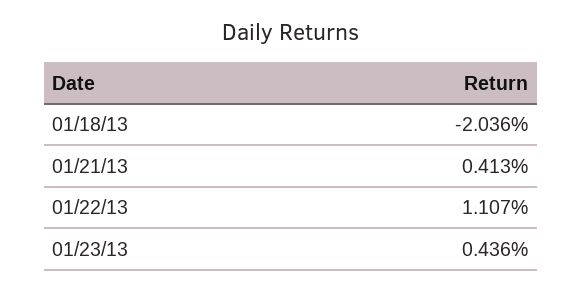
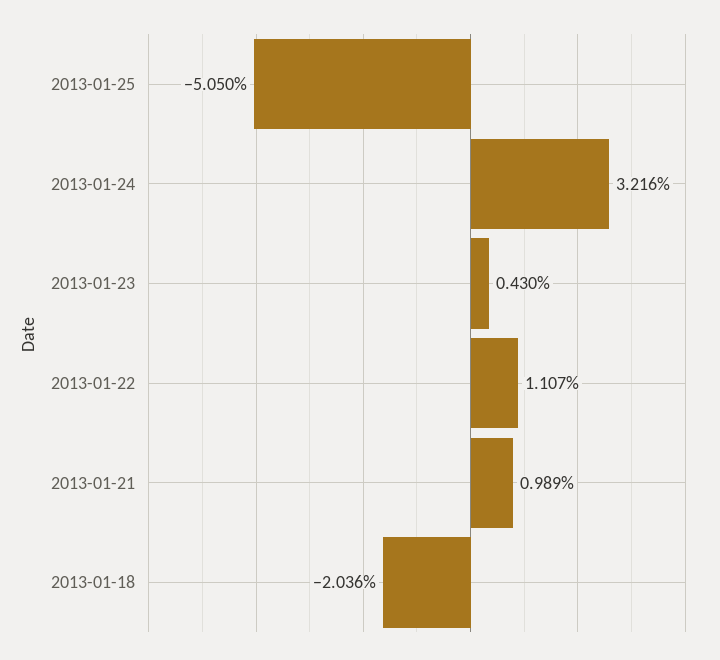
01/21/13: 0.413 -> 0.989
01/23/13: 0.436 -> 0.43
2013-01-25: none -> -5.05
2013-01-24: none -> 3.216

